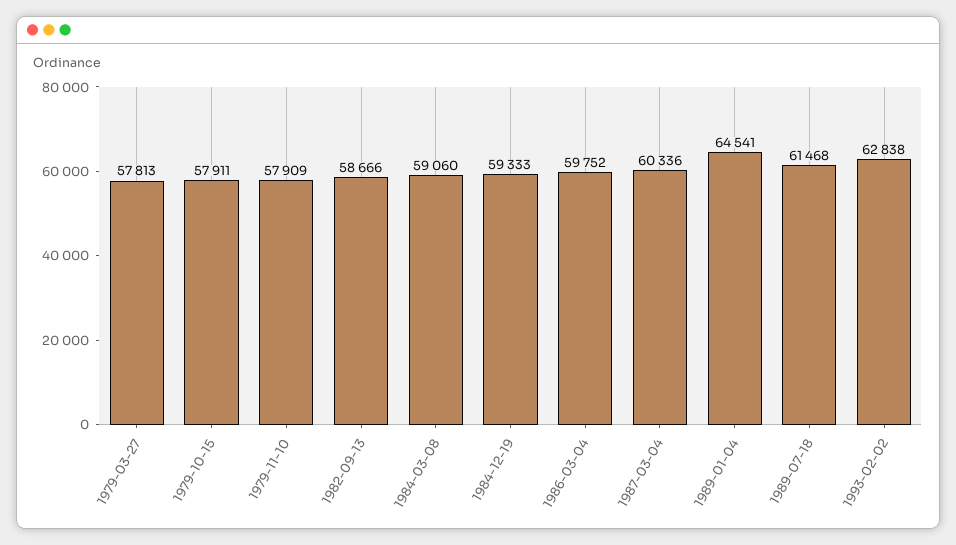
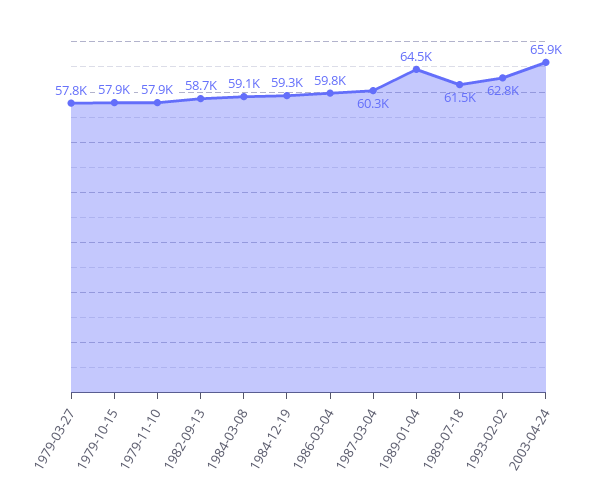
2003-04-24: none -> 65900

